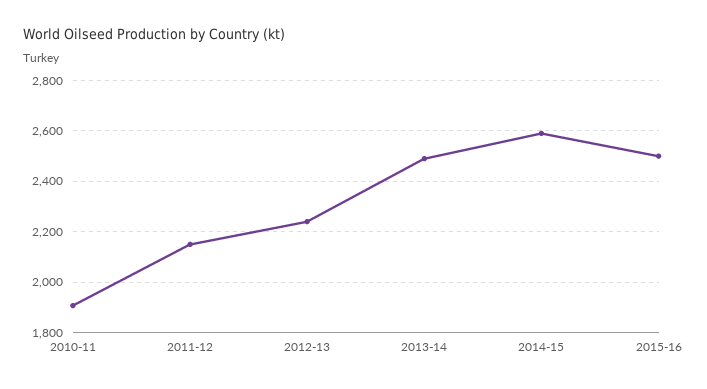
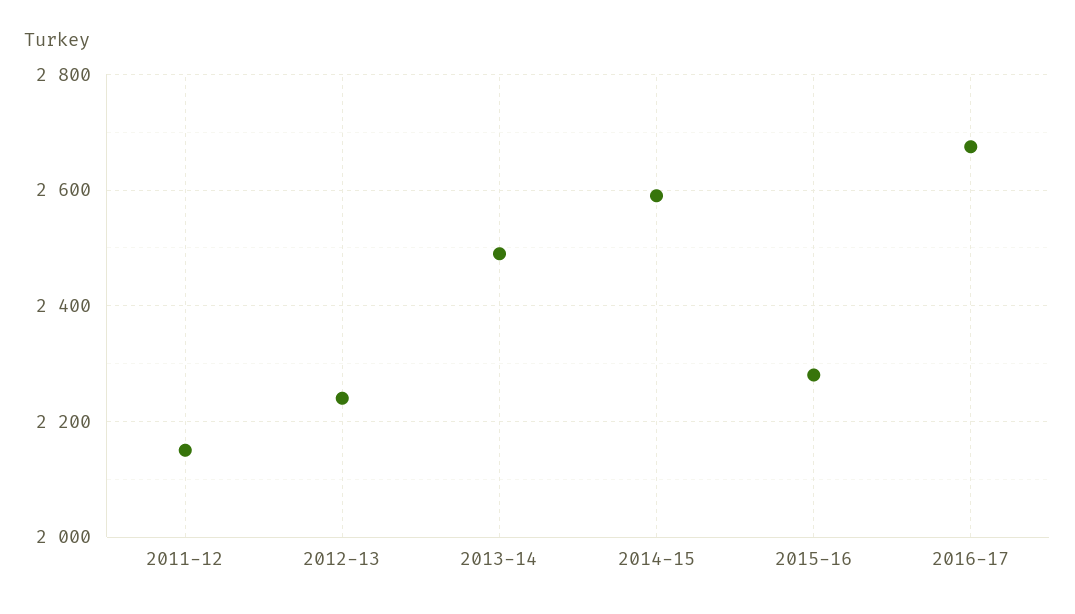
2010-11: 1900 -> none
2015-16: 2500 -> 2280
2016-17: none -> 2680

